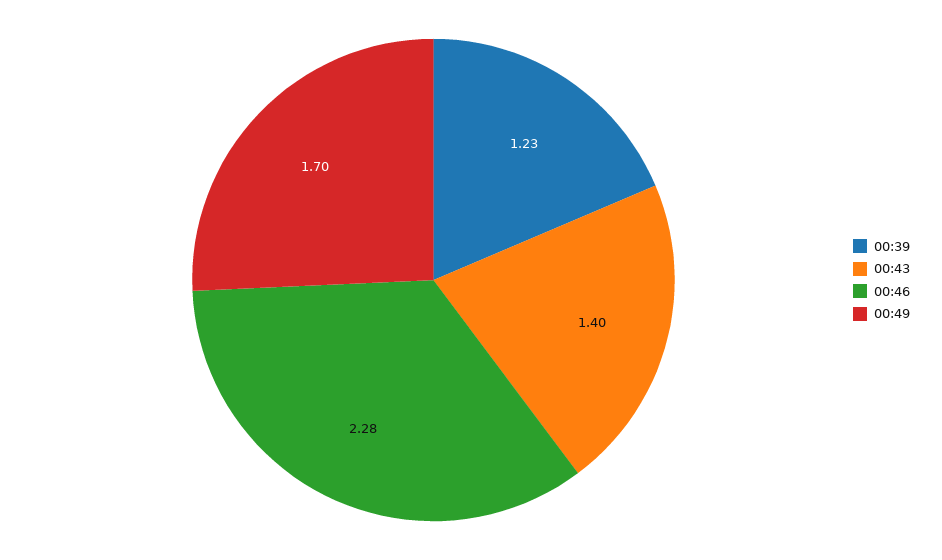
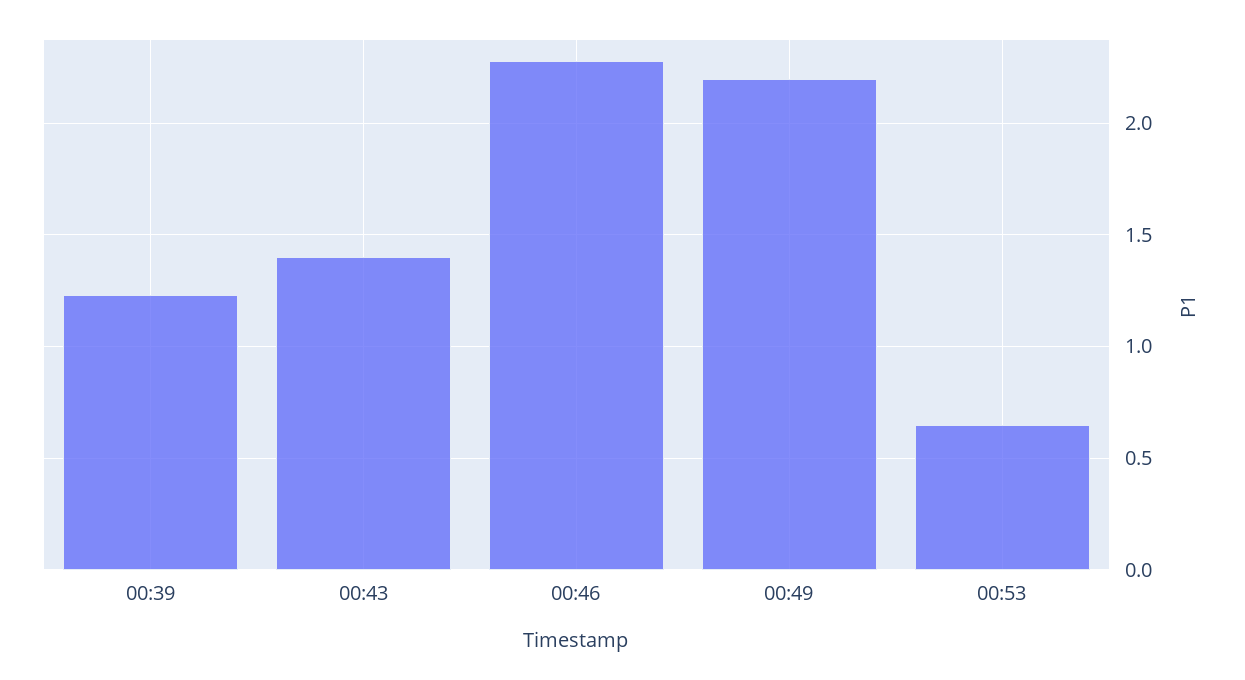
00:49: 1.7 -> 2.2
00:53: none -> 0.65

